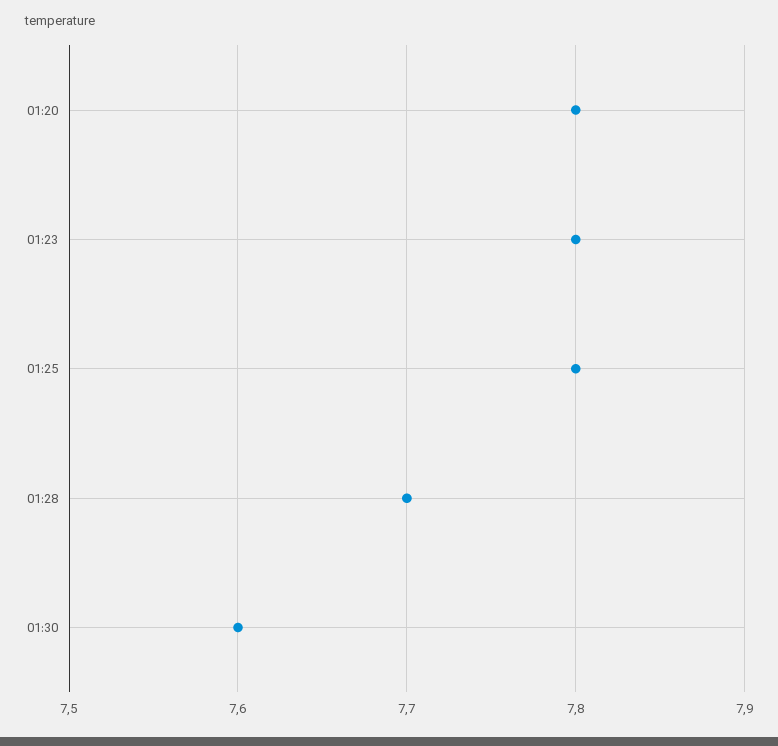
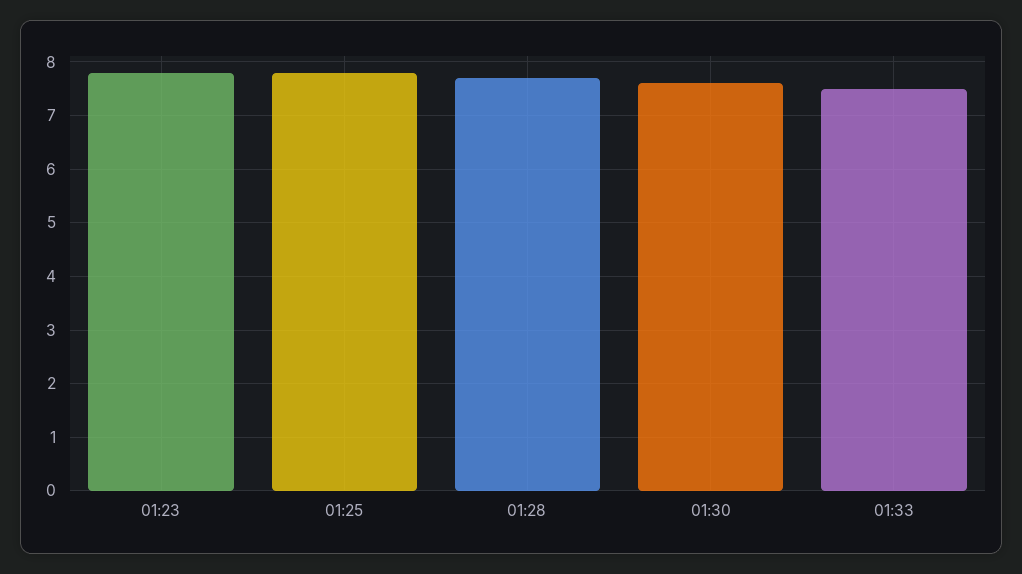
01:20: 7.8 -> none
01:33: none -> 7.5

